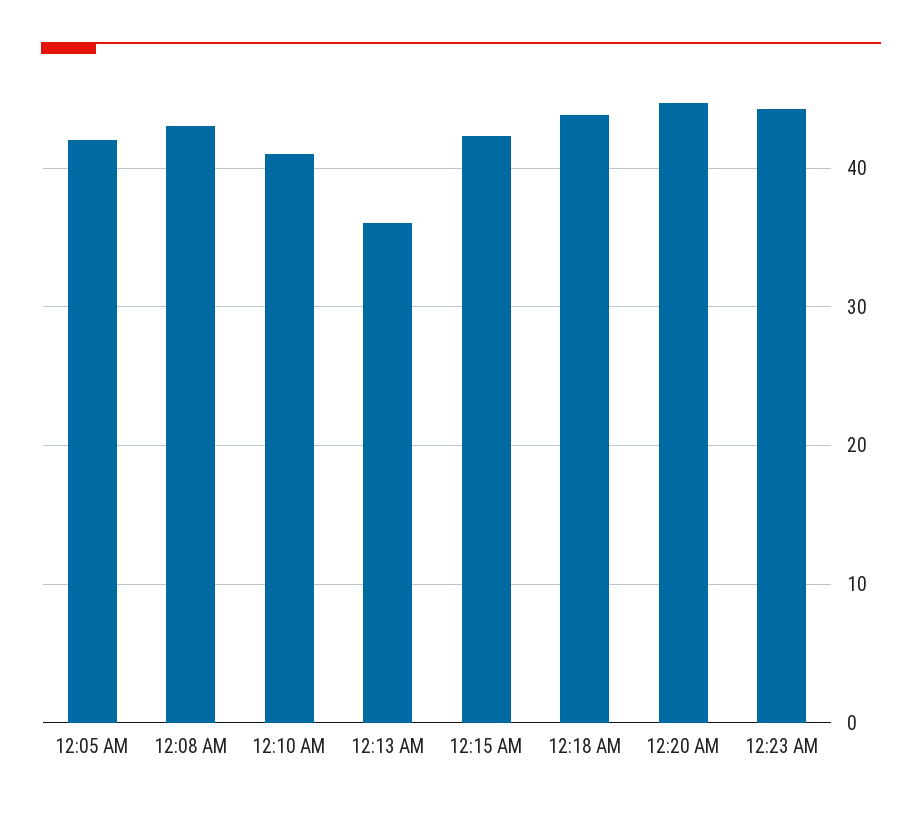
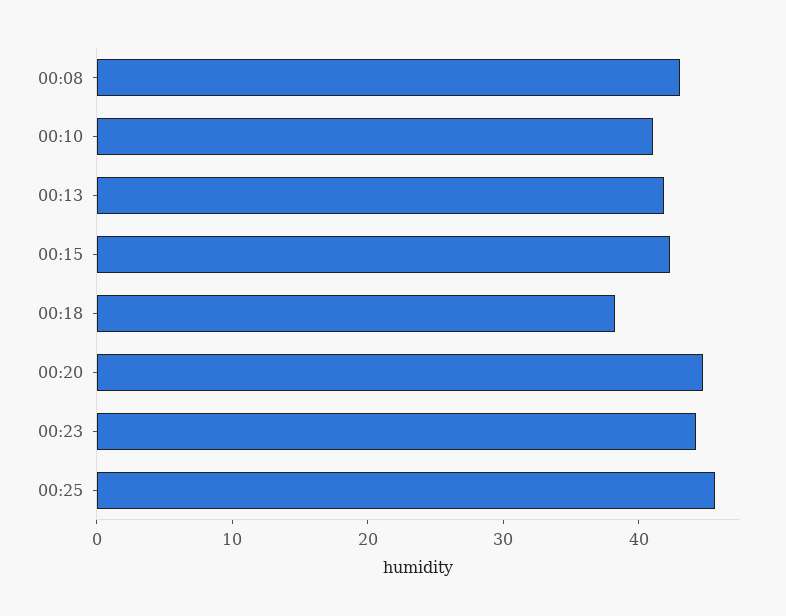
12:05 AM: 42 -> none
12:13 AM: 36 -> 42
12:18 AM: 44 -> 38
00:25: none -> 46

